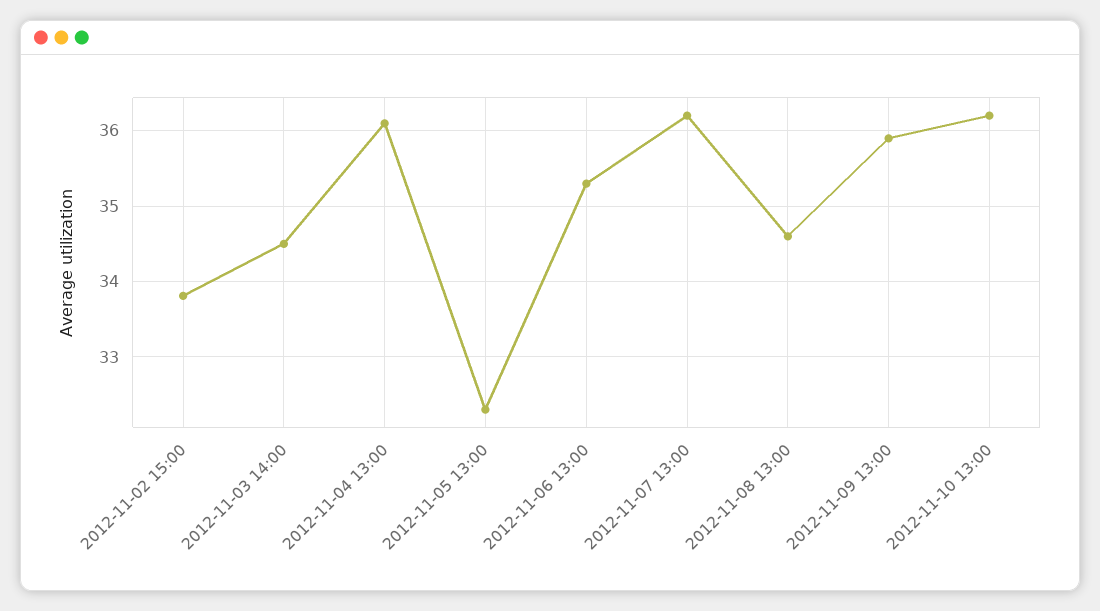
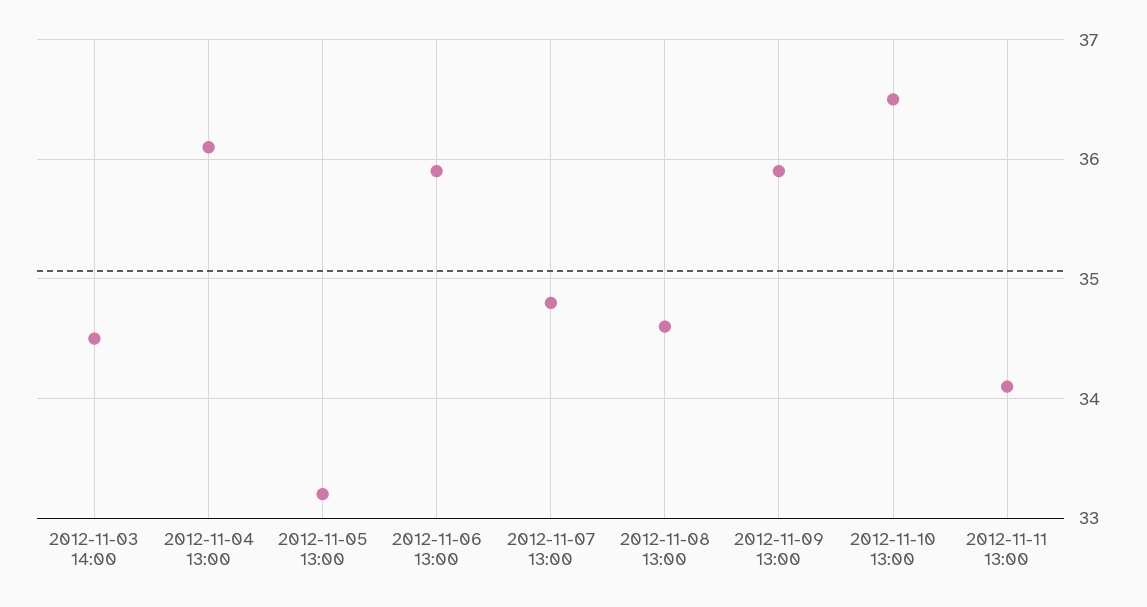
2012-11-02 15:00: 33.8 -> none
2012-11-05 13:00: 32.3 -> 33.2
2012-11-06 13:00: 35.3 -> 35.9
2012-11-07 13:00: 36.2 -> 34.8
2012-11-10 13:00: 36.2 -> 36.5
2012-11-11 13:00: none -> 34.1

